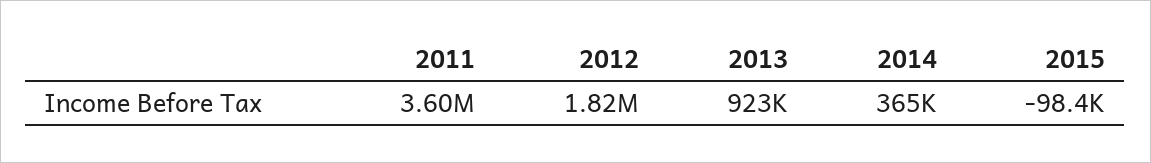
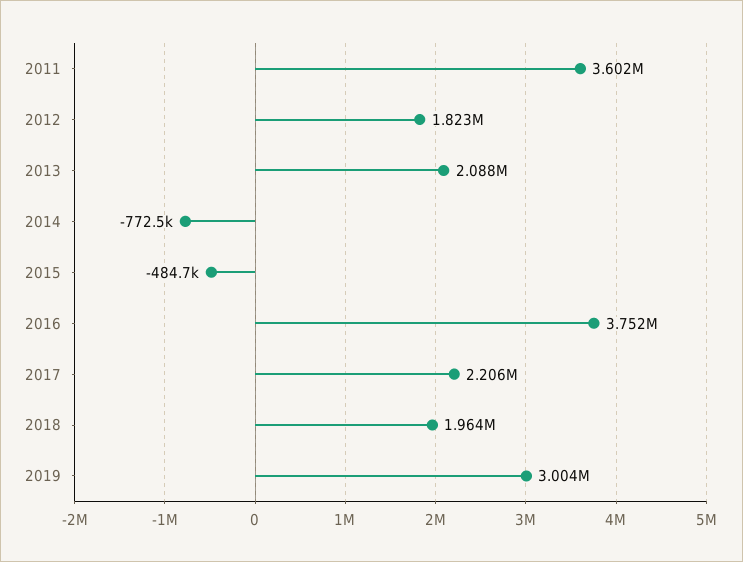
2013: 923000 -> 2088000
2014: 365000 -> -772500
2015: -98400 -> -484700
2016: none -> 3752000
2017: none -> 2206000
2018: none -> 1964000
2019: none -> 3004000

